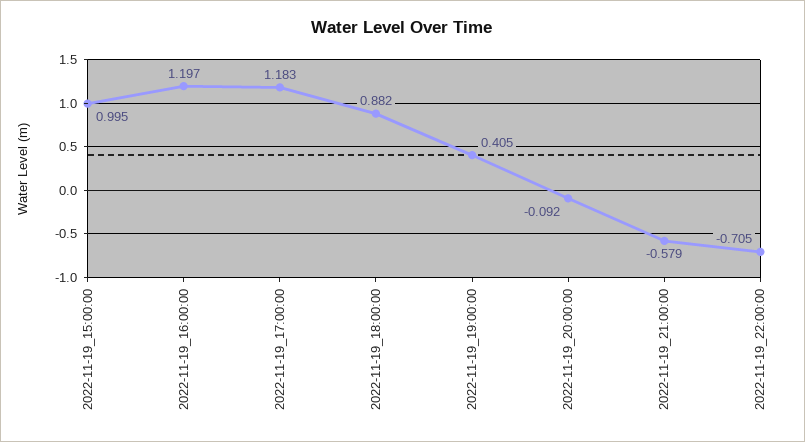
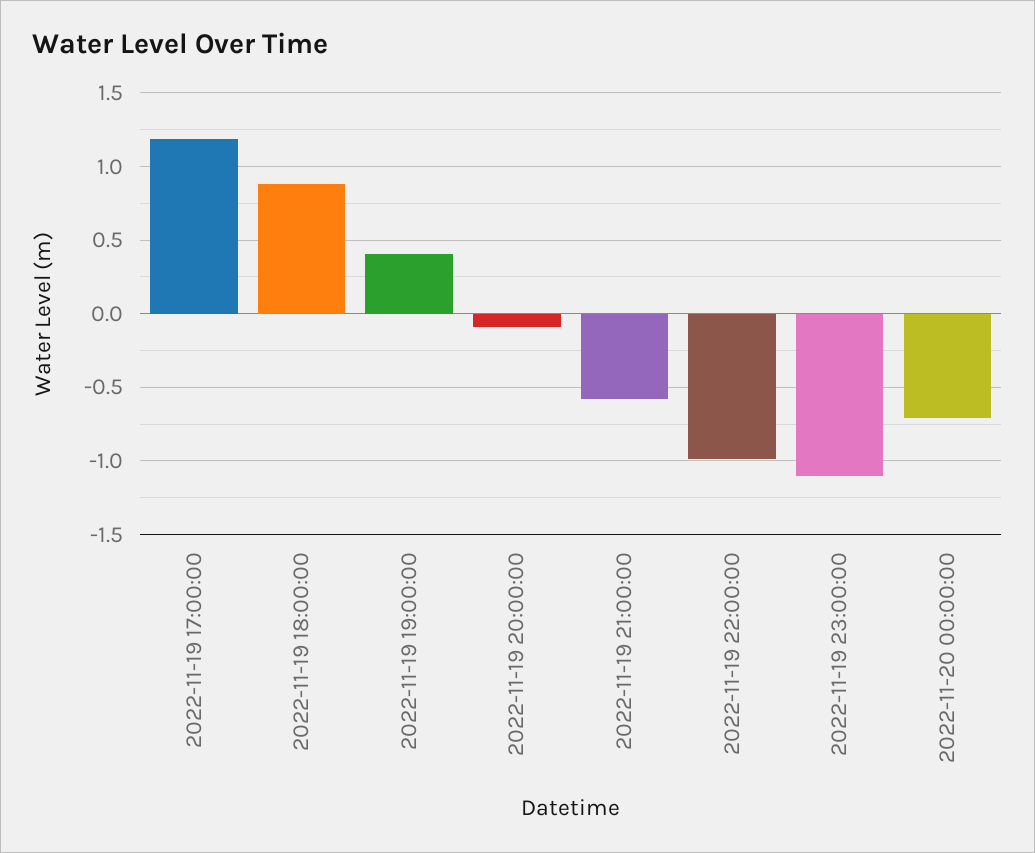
2022-11-19_15:00:00: 0.995 -> none
2022-11-19_16:00:00: 1.197 -> none
2022-11-19_22:00:00: -0.705 -> -1
2022-11-19 23:00:00: none -> -1.1
2022-11-20 00:00:00: none -> -0.7

